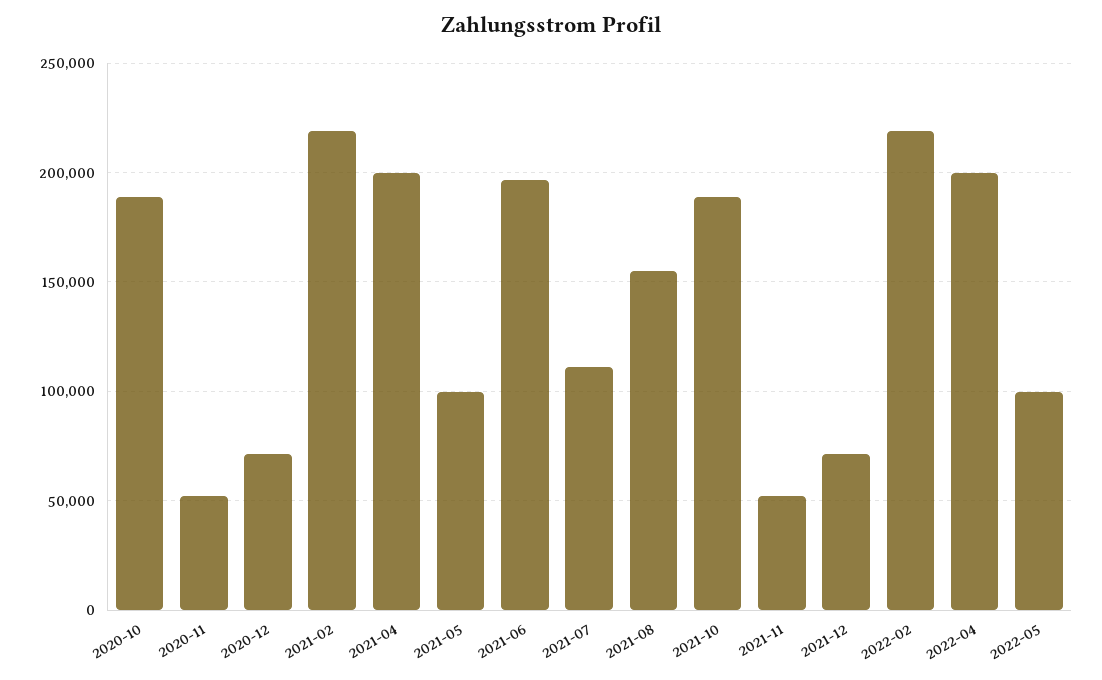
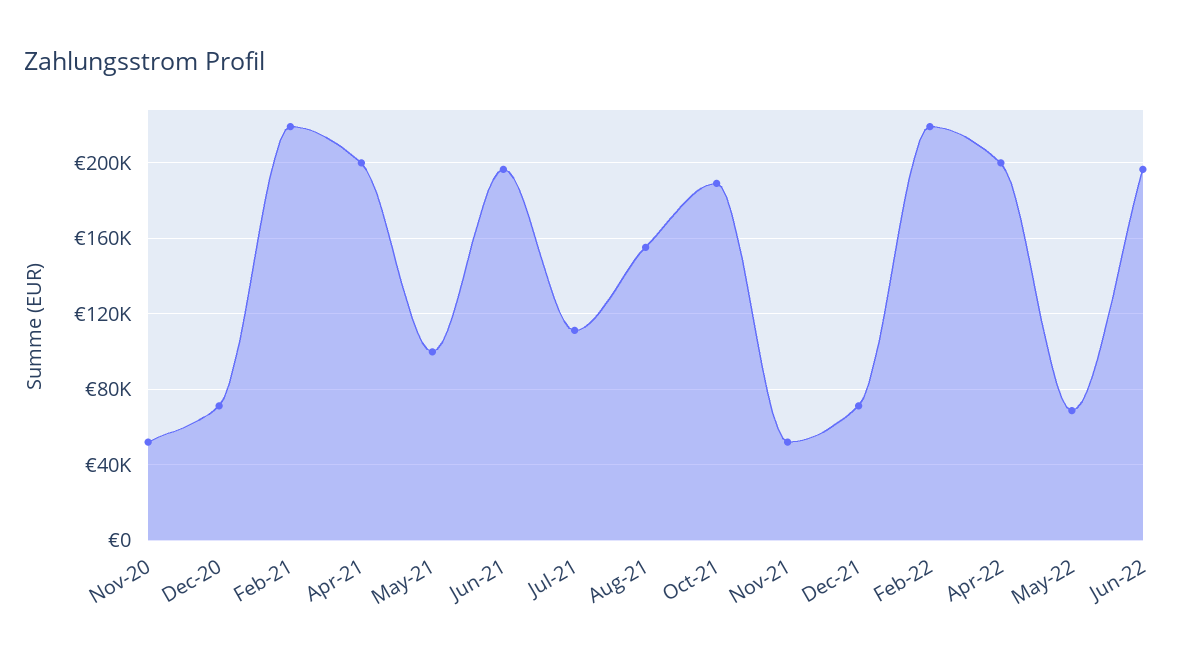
2020-10: 190000 -> none
2022-05: 100000 -> 70000
Jun-22: none -> 195000

